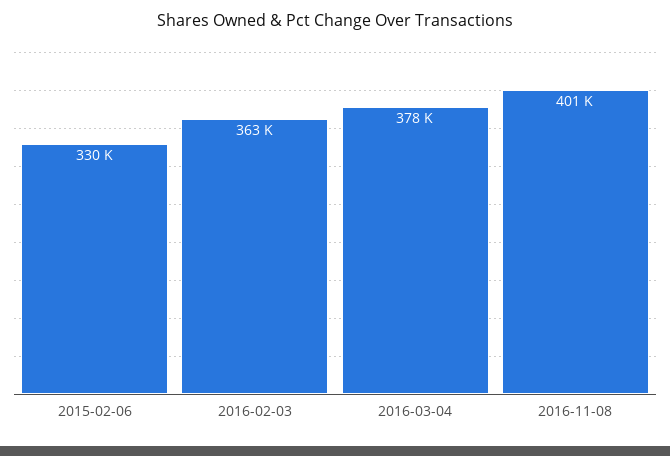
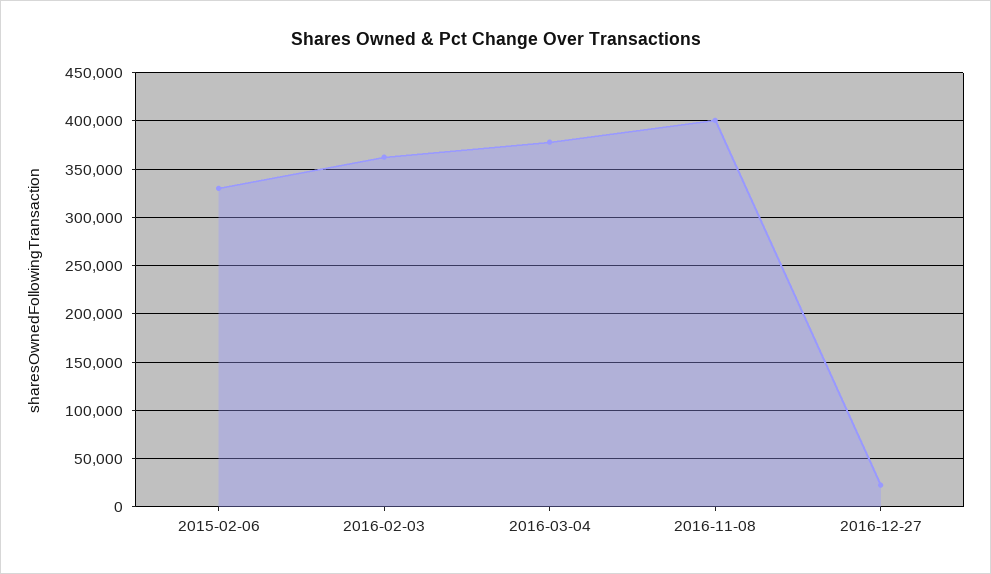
2016-12-27: none -> 20000

